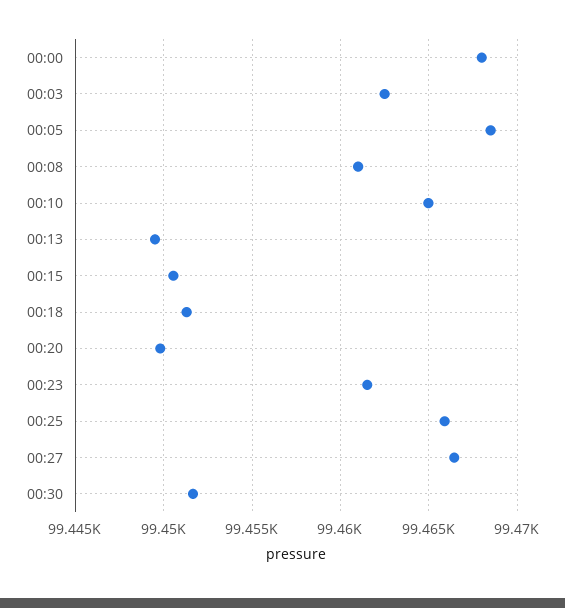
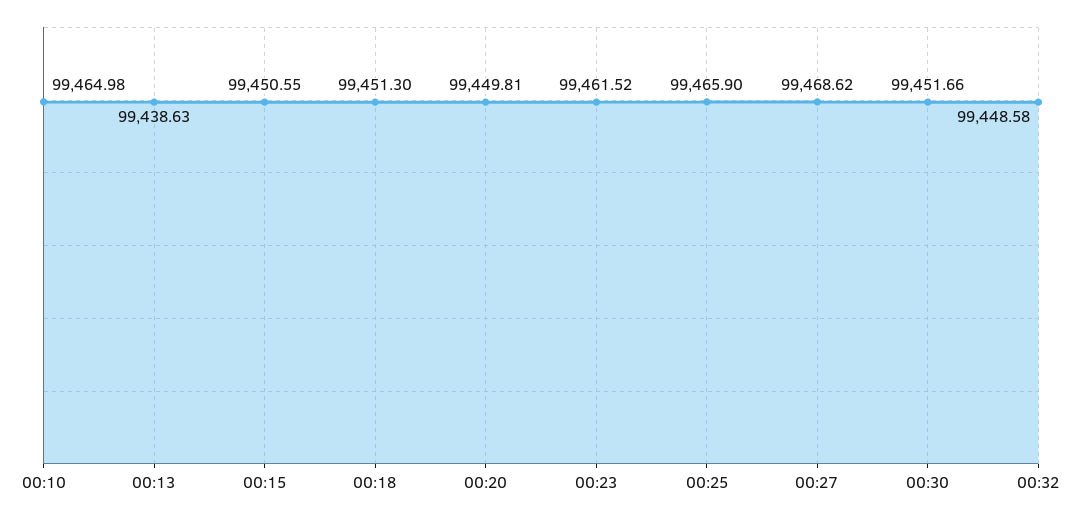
00:00: 99468 -> none
00:03: 99462.5 -> none
00:05: 99468.5 -> none
00:08: 99461 -> none
00:13: 99449.5 -> 99438.63
00:27: 99466.5 -> 99468.62
00:32: none -> 99448.58

